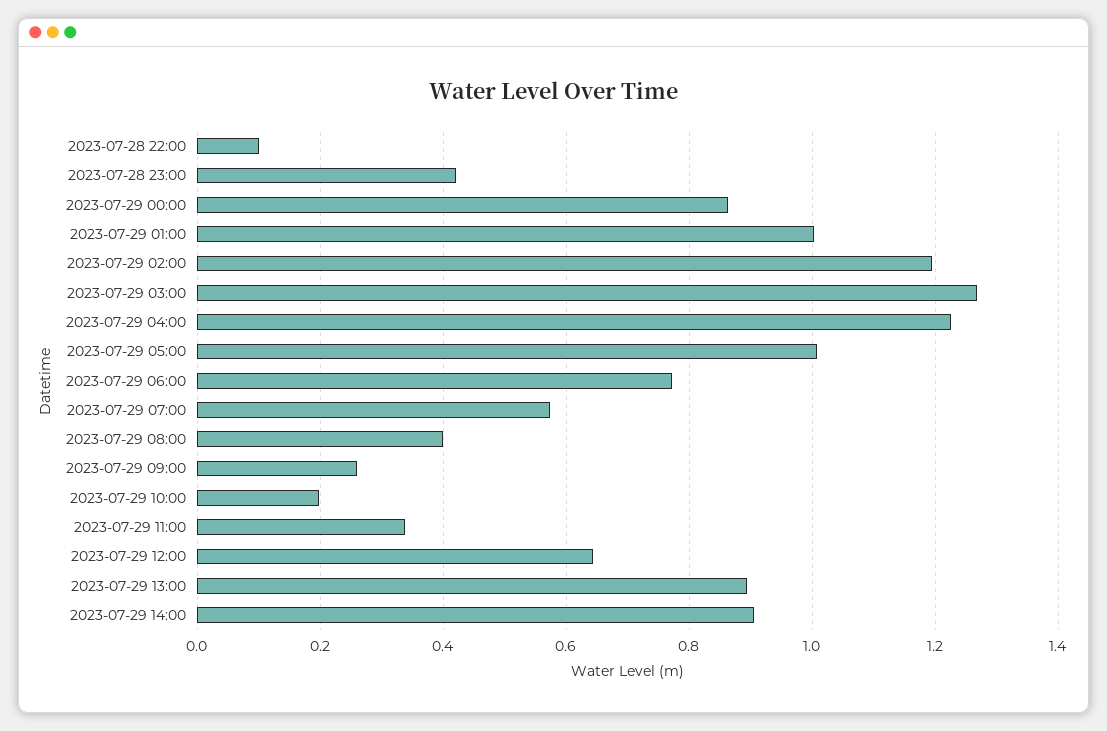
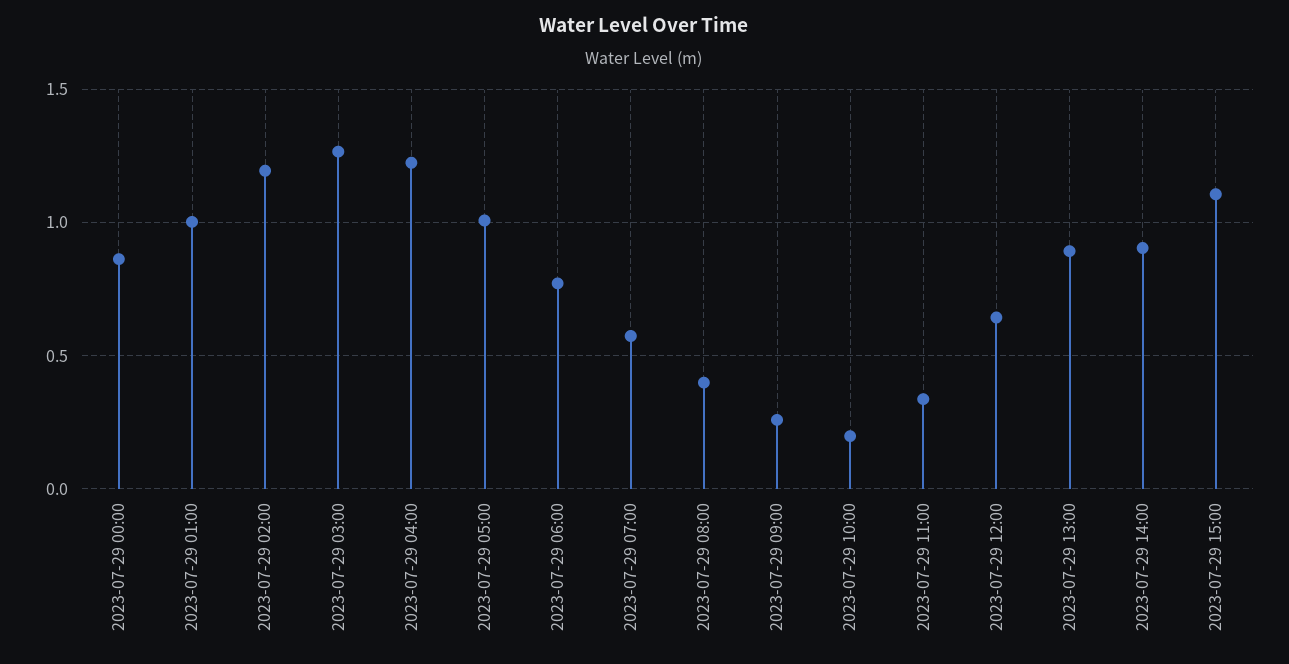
2023-07-28 22:00: 0.1 -> none
2023-07-28 23:00: 0.42 -> none
2023-07-29 15:00: none -> 1.1

